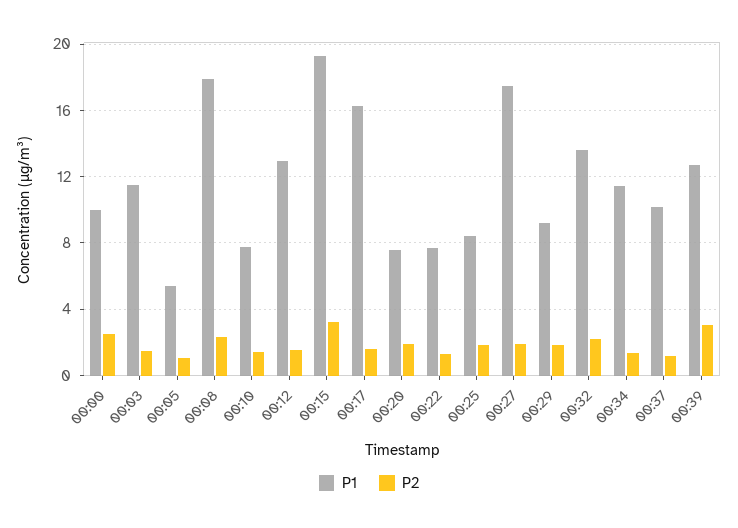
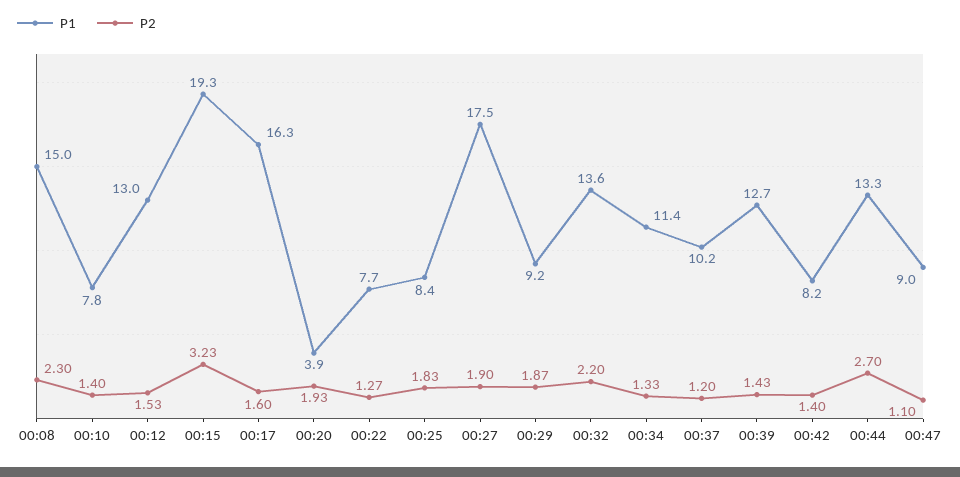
P1, 00:00: 10 -> none
P2, 00:00: 2.5 -> none
P1, 00:03: 11.5 -> none
P2, 00:03: 1.5 -> none
P1, 00:05: 5.5 -> none
P2, 00:05: 1 -> none
P1, 00:08: 18 -> 15
P1, 00:20: 7.5 -> 3.9
P2, 00:39: 3 -> 1.43
P1, 00:42: none -> 8.2
P2, 00:42: none -> 1.4
P1, 00:44: none -> 13.3
P2, 00:44: none -> 2.7
P1, 00:47: none -> 9
P2, 00:47: none -> 1.1

